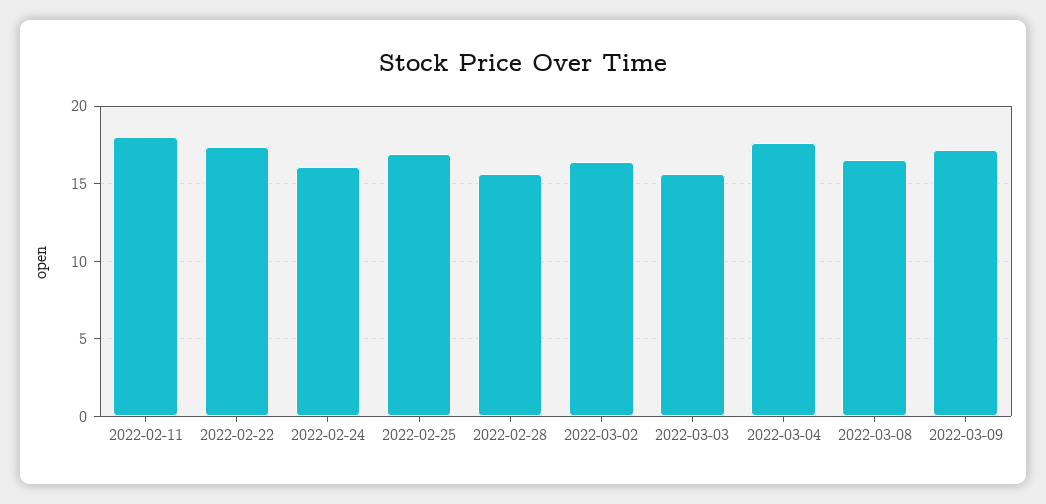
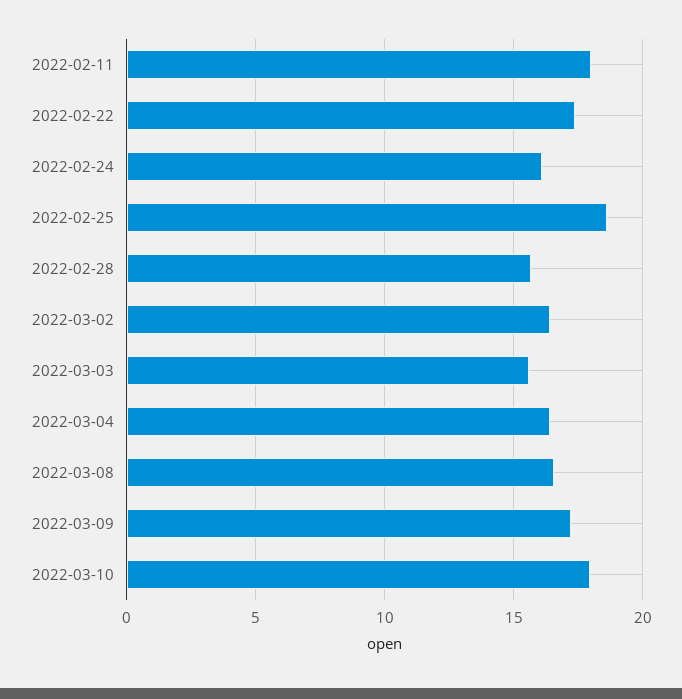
2022-02-25: 17 -> 18.5
2022-03-04: 17.5 -> 16.5
2022-03-10: none -> 18

